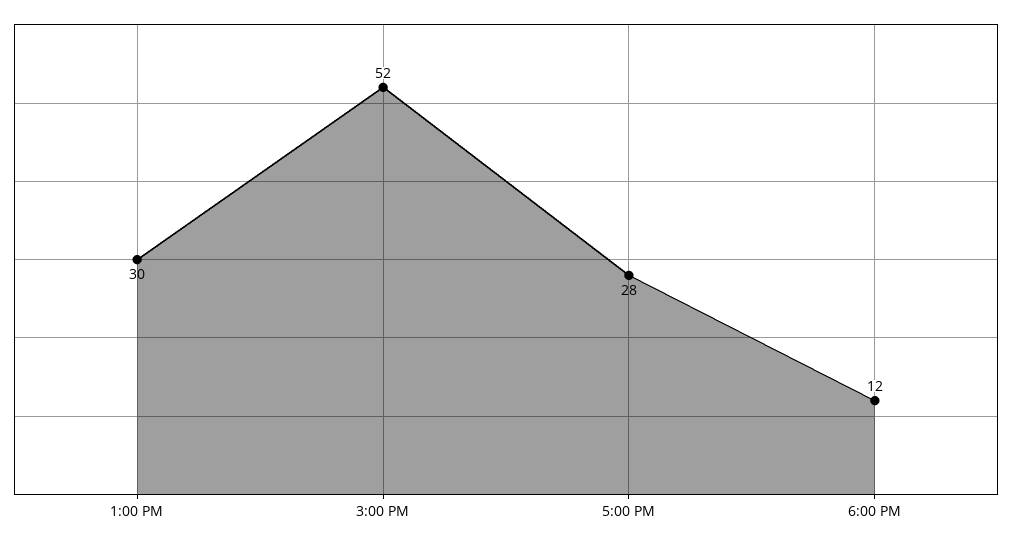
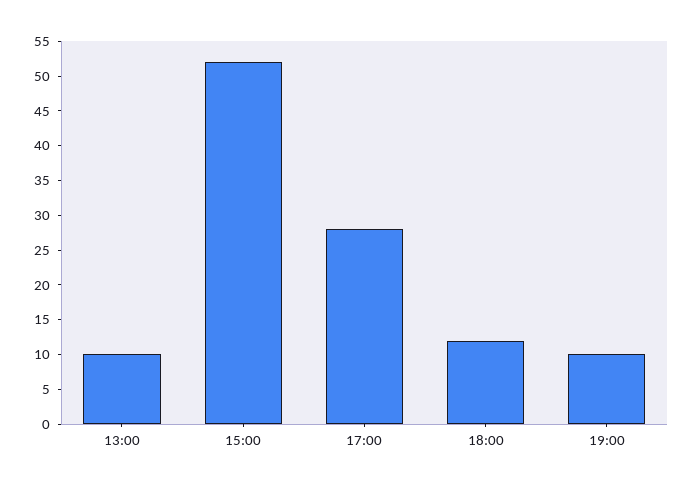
1:00 PM: 30 -> 10
19:00: none -> 10

